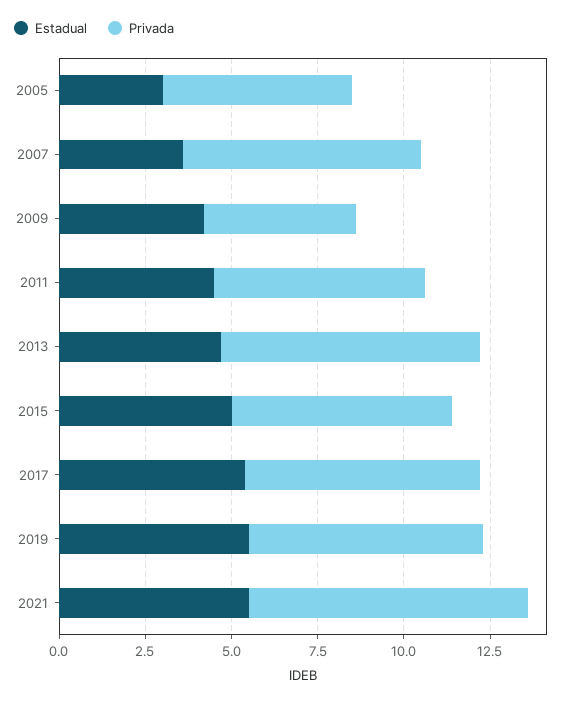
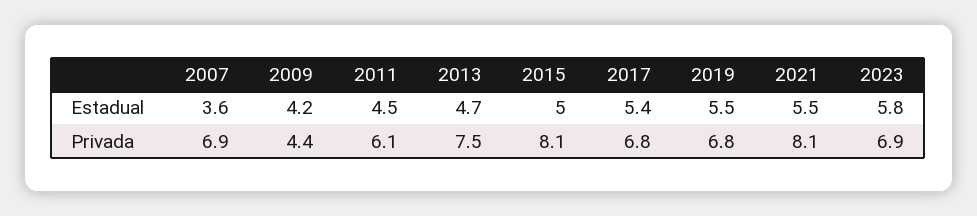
Estadual, 2005: 3 -> none
Privada, 2005: 5.5 -> none
Privada, 2015: 6.5 -> 8.1
Estadual, 2023: none -> 5.8
Privada, 2023: none -> 6.9

